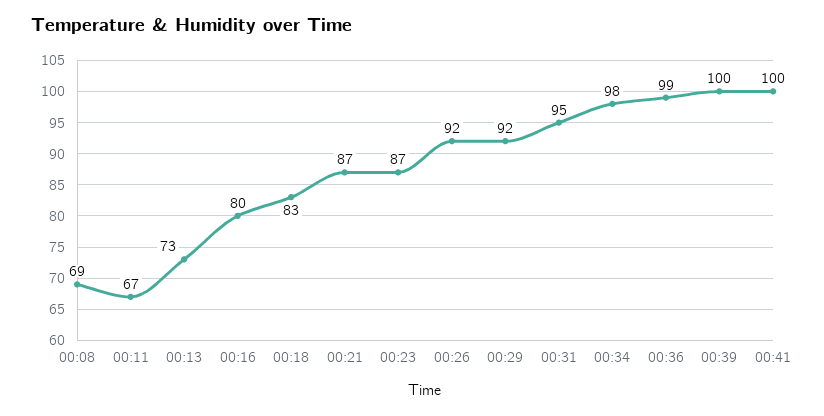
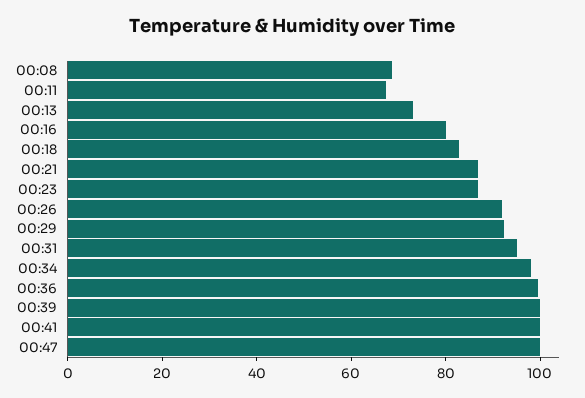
00:47: none -> 100

